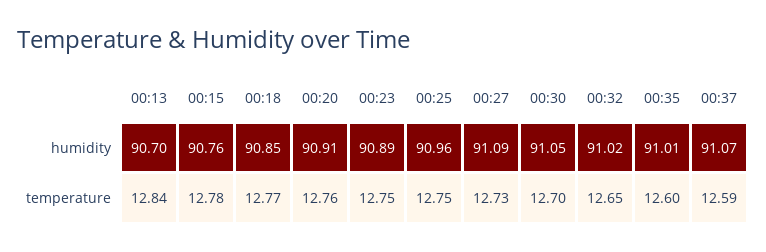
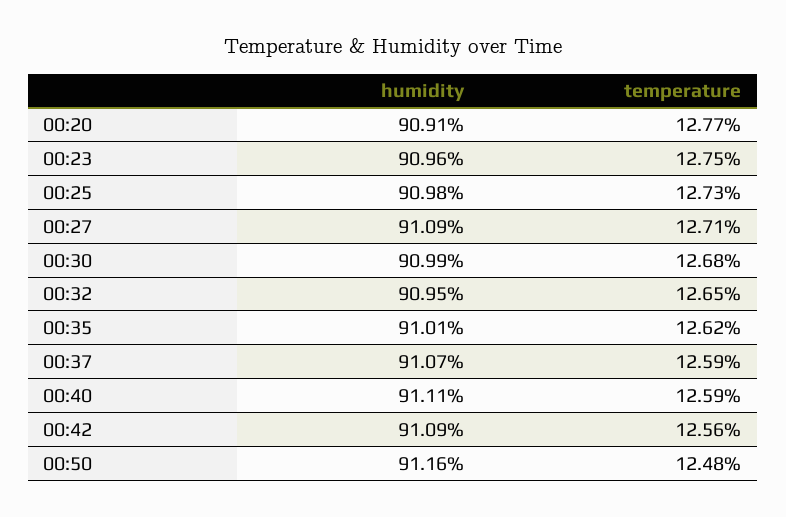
00:13, humidity: 90.7 -> none
00:15, humidity: 90.76 -> none
00:18, humidity: 90.85 -> none
00:23, humidity: 90.89 -> 90.96
00:25, humidity: 90.96 -> 90.98
00:30, humidity: 91.05 -> 90.99
00:32, humidity: 91.02 -> 90.95
00:13, temperature: 12.84 -> none
00:15, temperature: 12.78 -> none
00:18, temperature: 12.77 -> none
00:20, temperature: 12.76 -> 12.77
00:25, temperature: 12.75 -> 12.73
00:27, temperature: 12.73 -> 12.71
00:30, temperature: 12.7 -> 12.68
00:35, temperature: 12.6 -> 12.62
00:40, humidity: none -> 91.11
00:40, temperature: none -> 12.59
00:42, humidity: none -> 91.09
00:42, temperature: none -> 12.56
00:50, humidity: none -> 91.16
00:50, temperature: none -> 12.48

